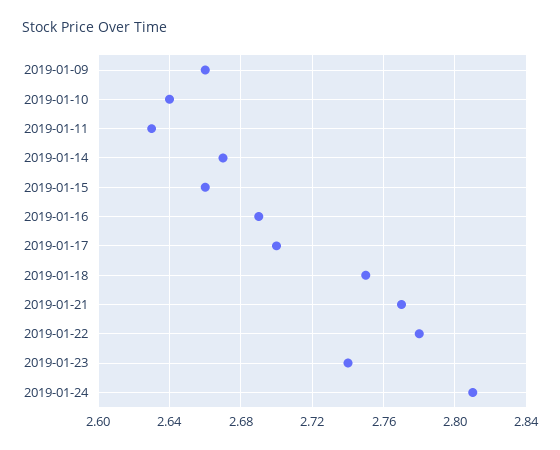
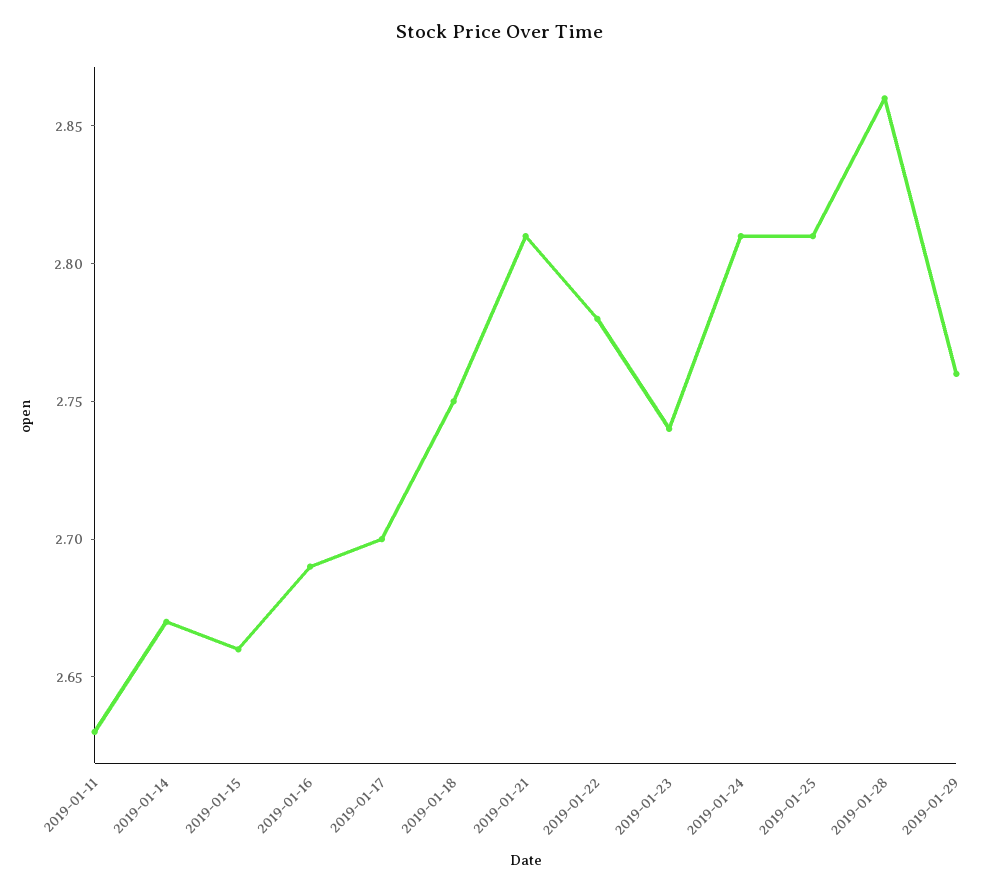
2019-01-09: 2.66 -> none
2019-01-10: 2.64 -> none
2019-01-21: 2.77 -> 2.81
2019-01-25: none -> 2.81
2019-01-28: none -> 2.86
2019-01-29: none -> 2.76

